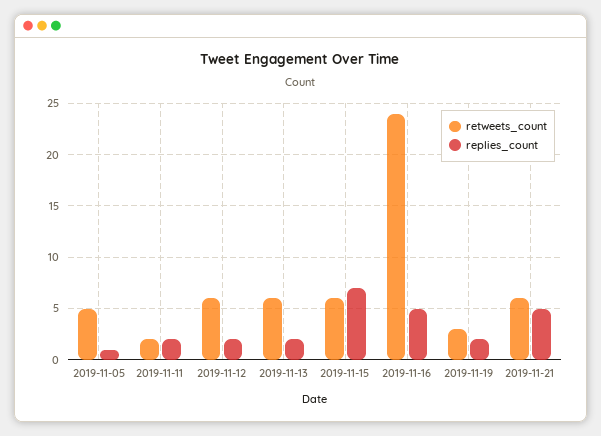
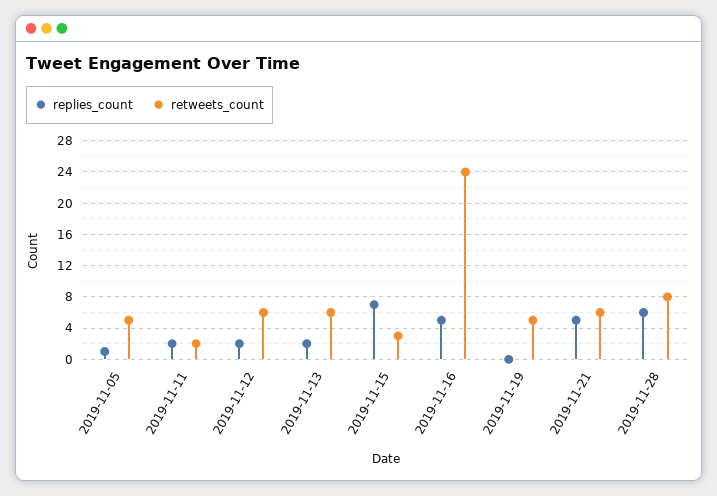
retweets_count, 2019-11-15: 6 -> 3
retweets_count, 2019-11-19: 3 -> 5
replies_count, 2019-11-19: 2 -> 0
replies_count, 2019-11-28: none -> 6
retweets_count, 2019-11-28: none -> 8

